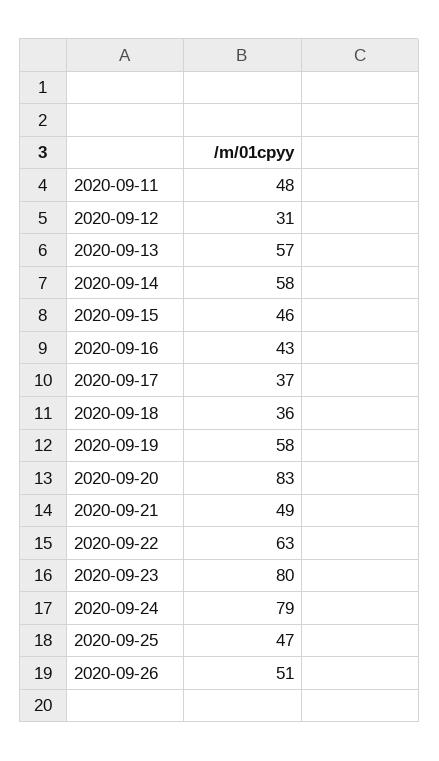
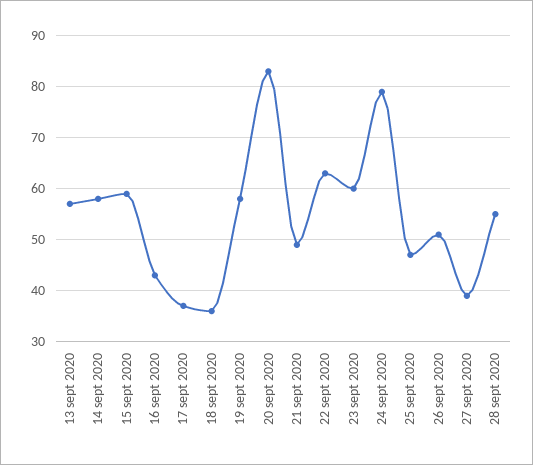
2020-09-11: 48 -> none
2020-09-12: 31 -> none
2020-09-15: 46 -> 60
2020-09-23: 80 -> 60
27 sept 2020: none -> 40
28 sept 2020: none -> 55

